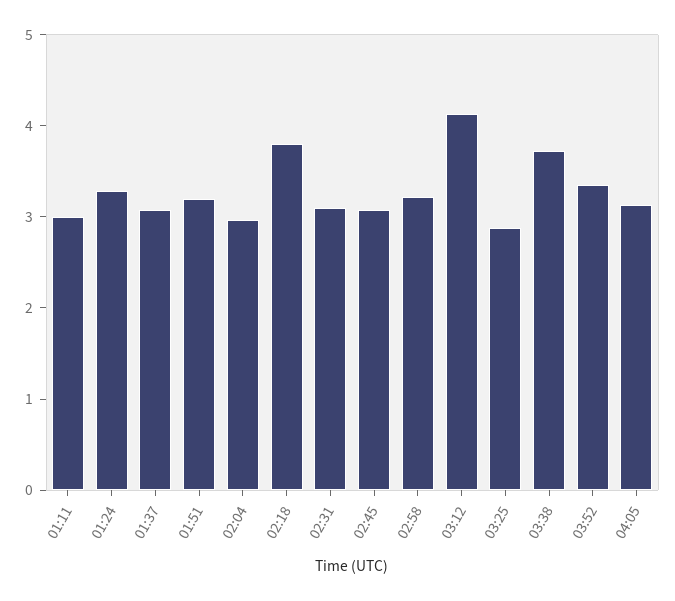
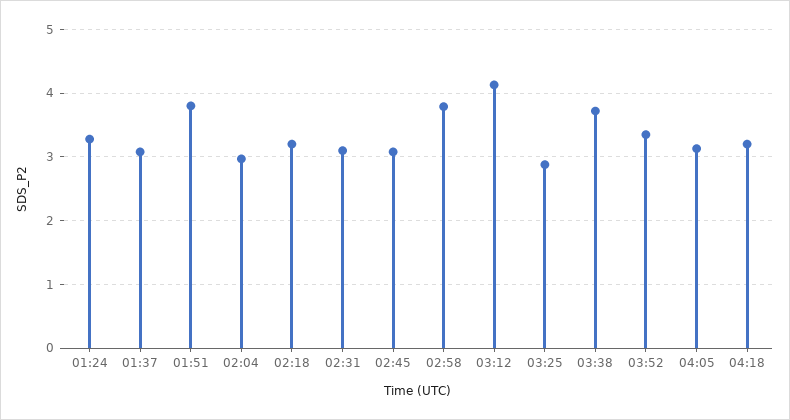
01:11: 3 -> none
01:51: 3.2 -> 3.8
02:18: 3.8 -> 3.2
02:58: 3.2 -> 3.8
04:18: none -> 3.2

